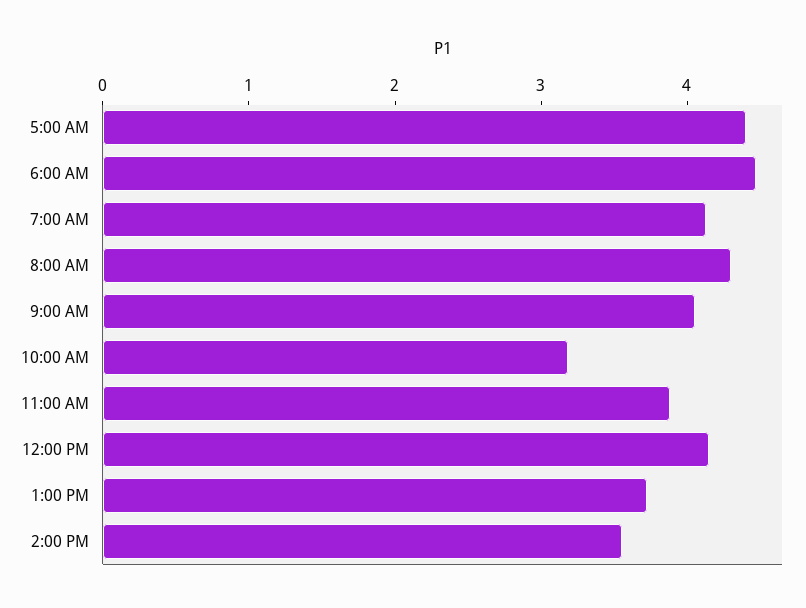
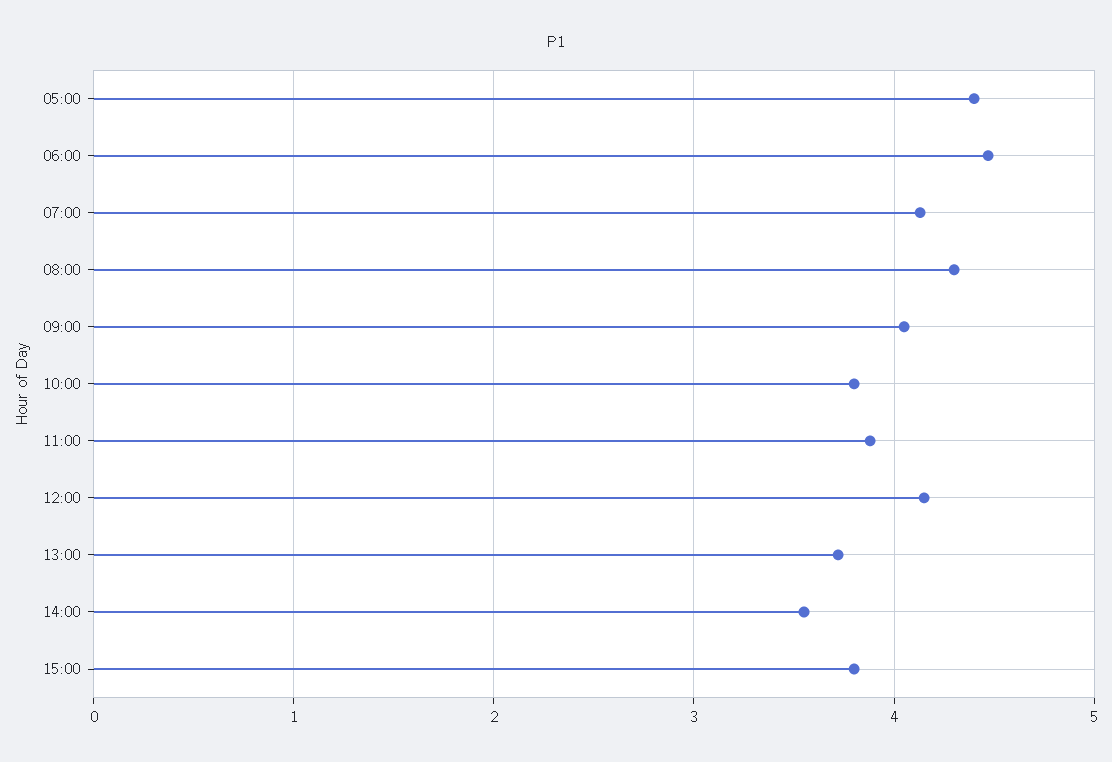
10:00 AM: 3.2 -> 3.8
15:00: none -> 3.8

